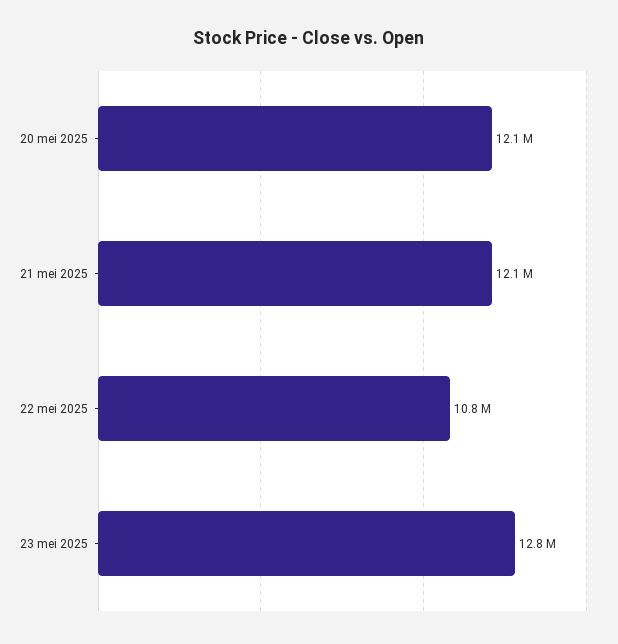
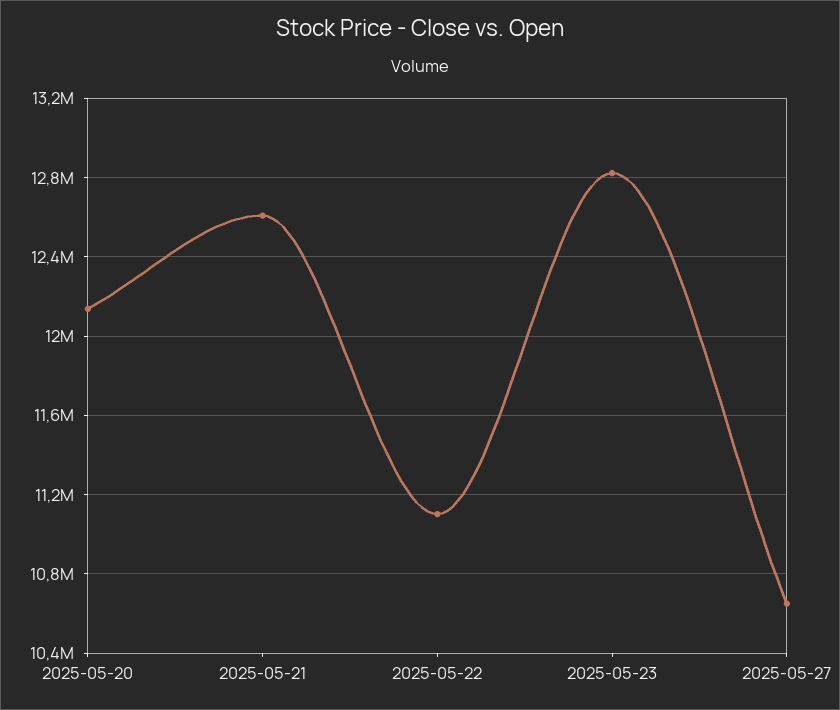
21 mei 2025: 12100000 -> 12600000
22 mei 2025: 10800000 -> 11100000
2025-05-27: none -> 10650000

